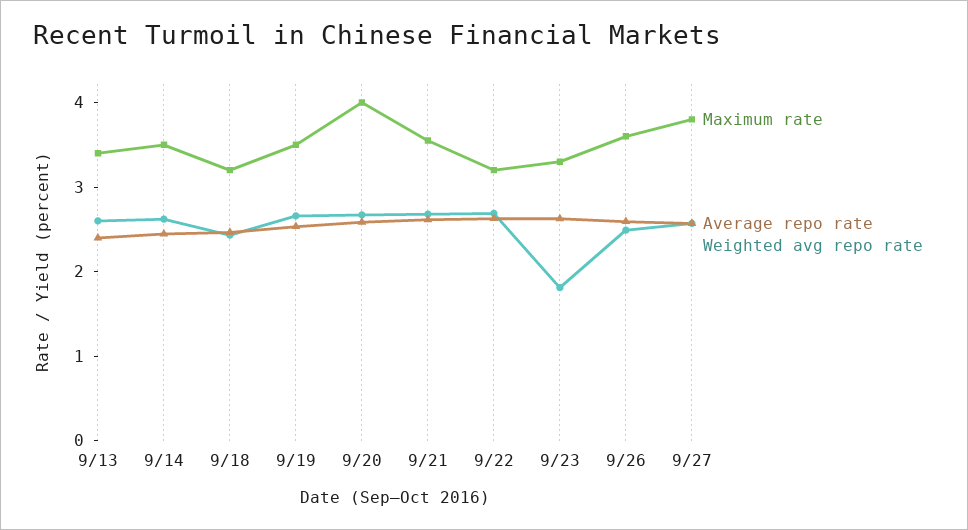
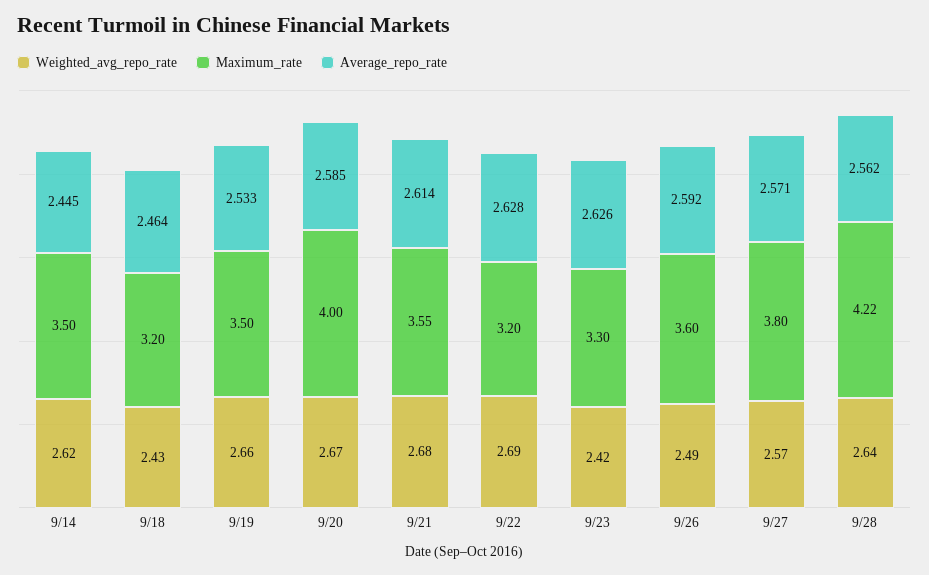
Maximum rate, 9/13: 3.4 -> none
Average repo rate, 9/13: 2.4 -> none
Weighted avg repo rate, 9/13: 2.6 -> none
Weighted avg repo rate, 9/23: 1.8 -> 2.42
Weighted avg repo rate, 9/28: none -> 2.64
Maximum rate, 9/28: none -> 4.22
Average repo rate, 9/28: none -> 2.562

